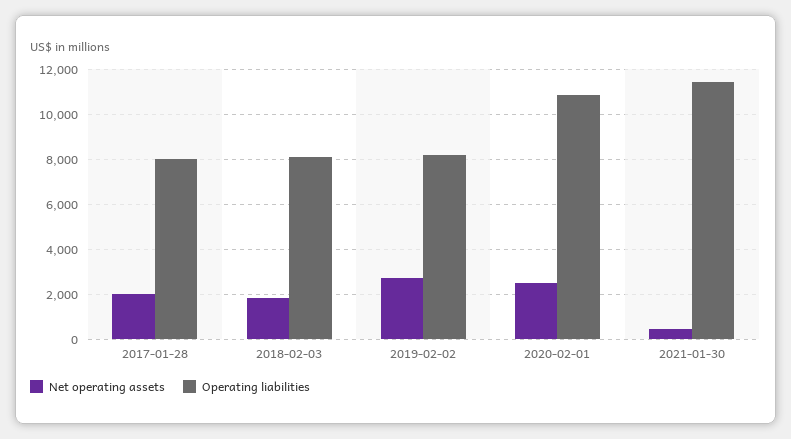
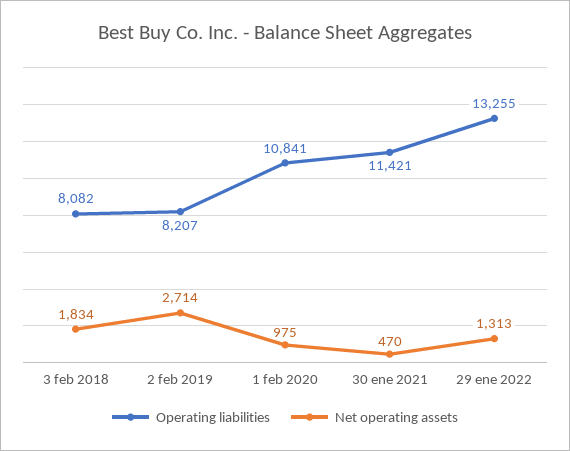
Net operating assets, 2017-01-28: 2000 -> none
Operating liabilities, 2017-01-28: 8000 -> none
Net operating assets, 2020-02-01: 2500 -> 975
Operating liabilities, 29 ene 2022: none -> 13255
Net operating assets, 29 ene 2022: none -> 1313

